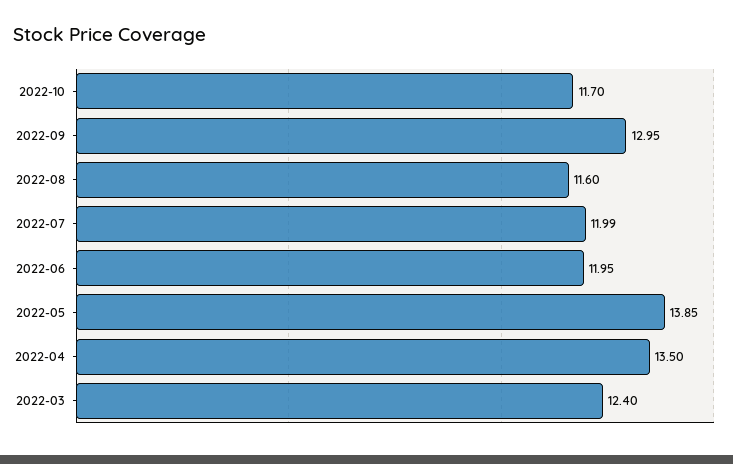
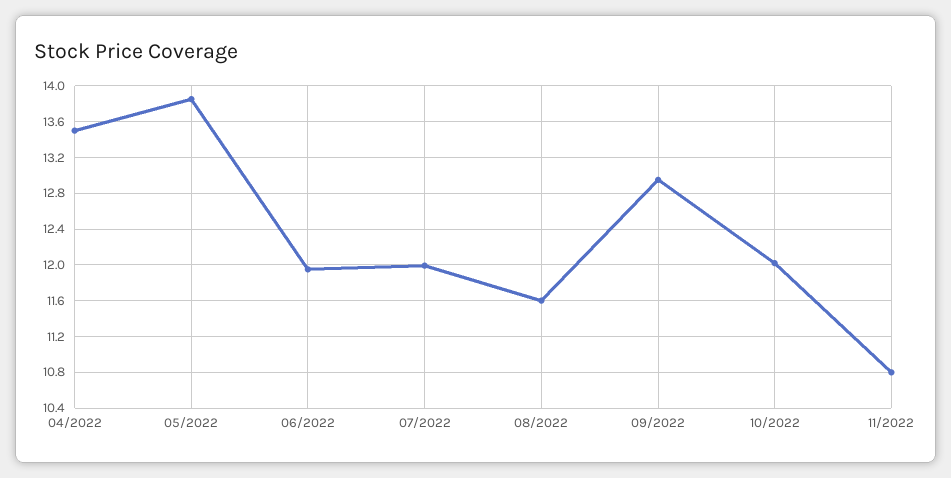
2022-10: 11.7 -> 12
2022-03: 12.4 -> none
11/2022: none -> 10.8

